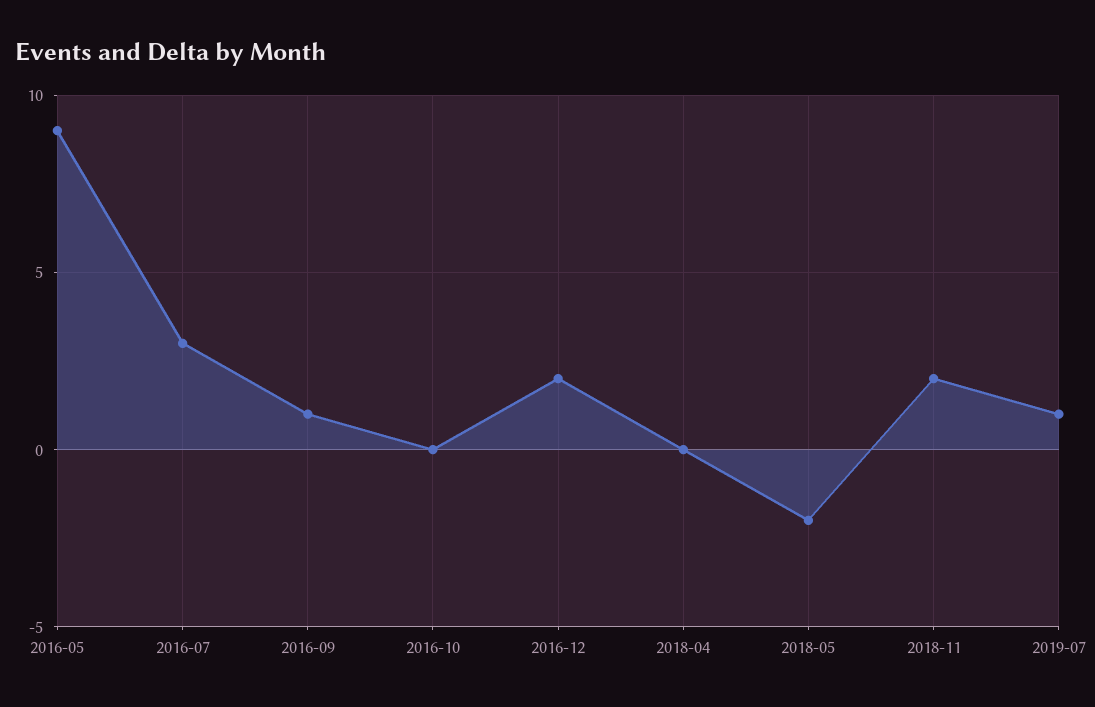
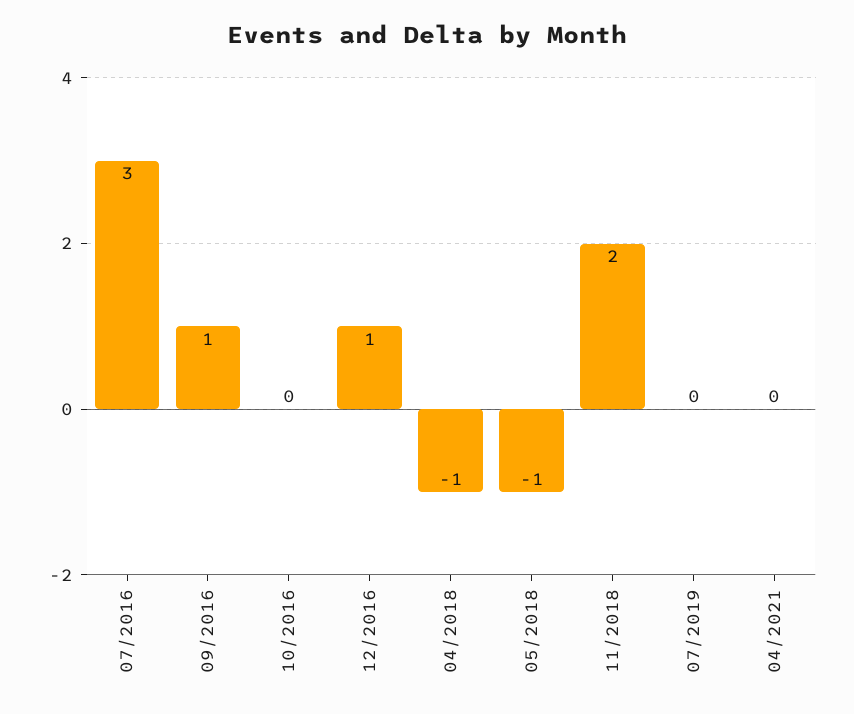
2016-05: 9 -> none
2016-12: 2 -> 1
2018-04: 0 -> -1
2018-05: -2 -> -1
2019-07: 1 -> 0
04/2021: none -> 0

